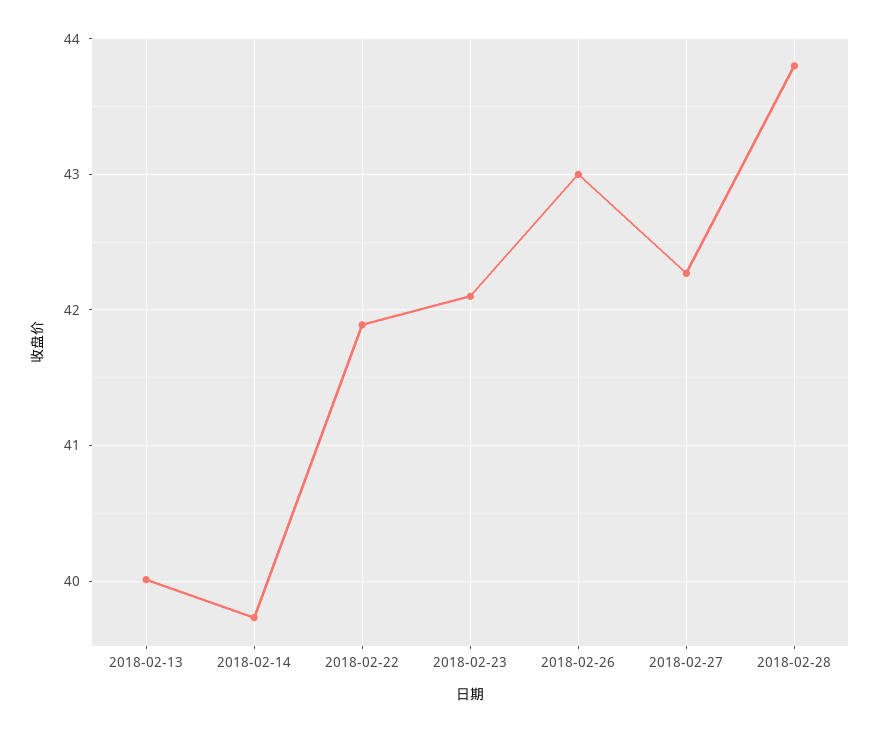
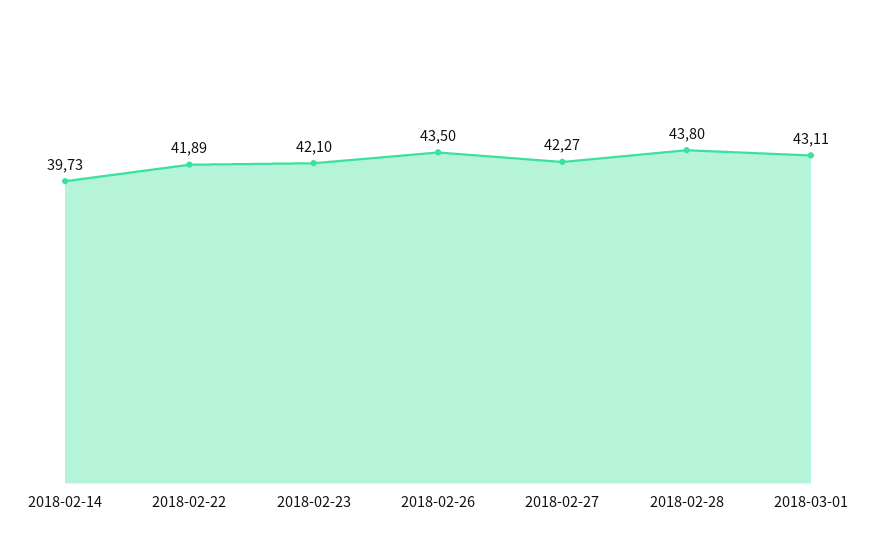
2018-02-13: 40 -> none
2018-02-26: 43 -> 43.5
2018-03-01: none -> 43.11

